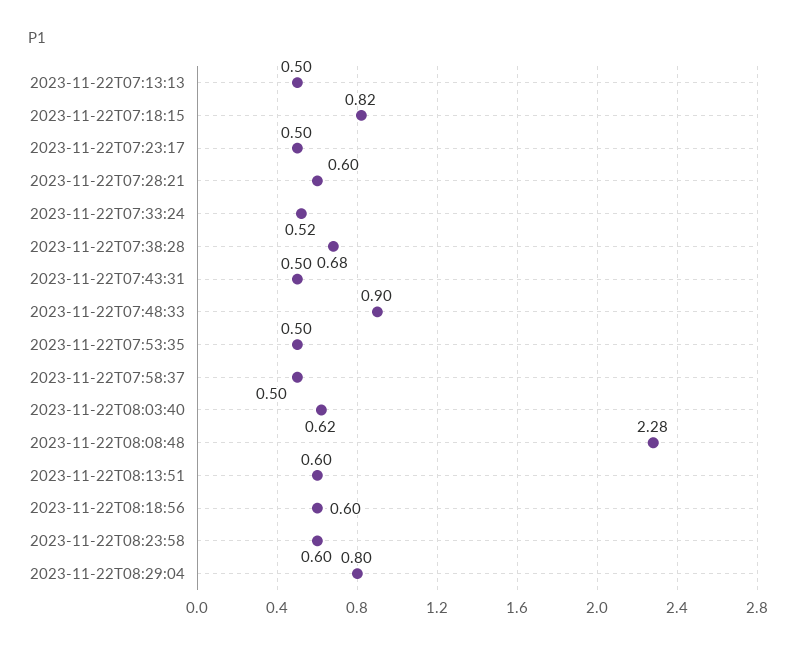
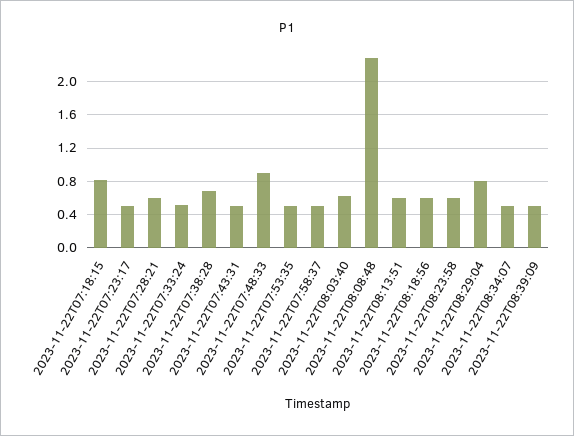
2023-11-22T07:13:13: 0.5 -> none
2023-11-22T08:34:07: none -> 0.5
2023-11-22T08:39:09: none -> 0.5

